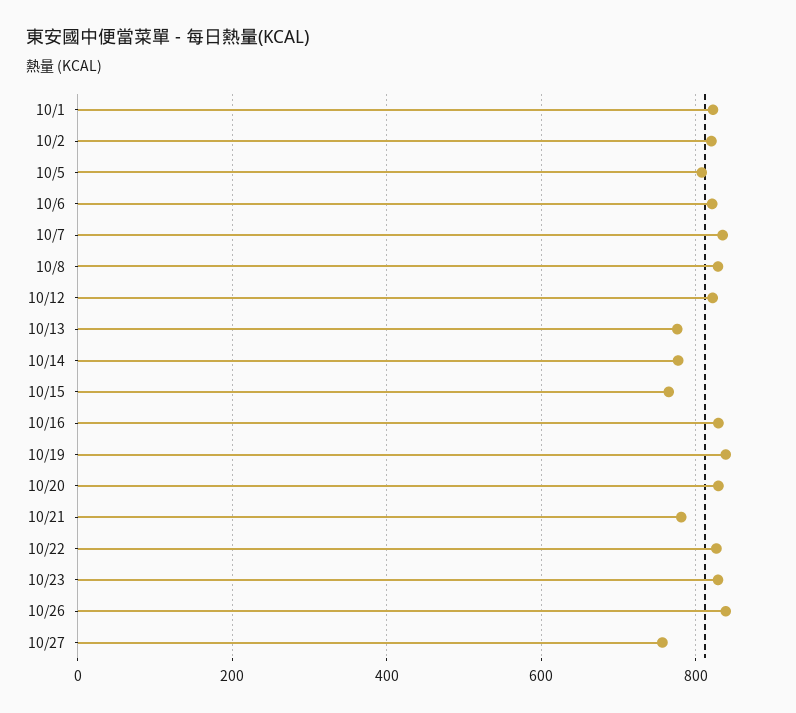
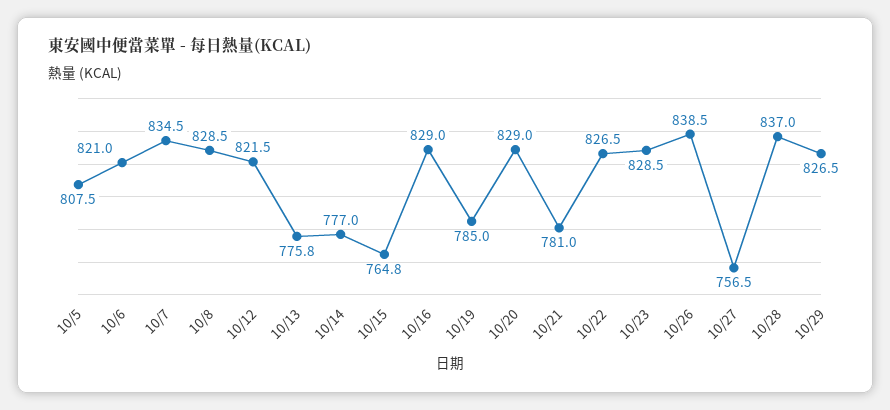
10/1: 820 -> none
10/2: 820 -> none
10/19: 840 -> 785
10/28: none -> 837
10/29: none -> 826.5

